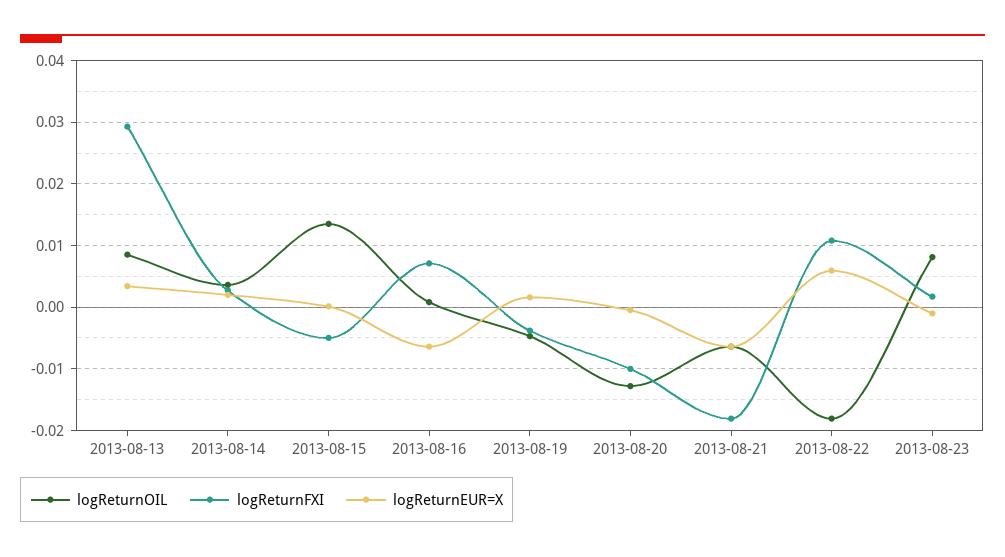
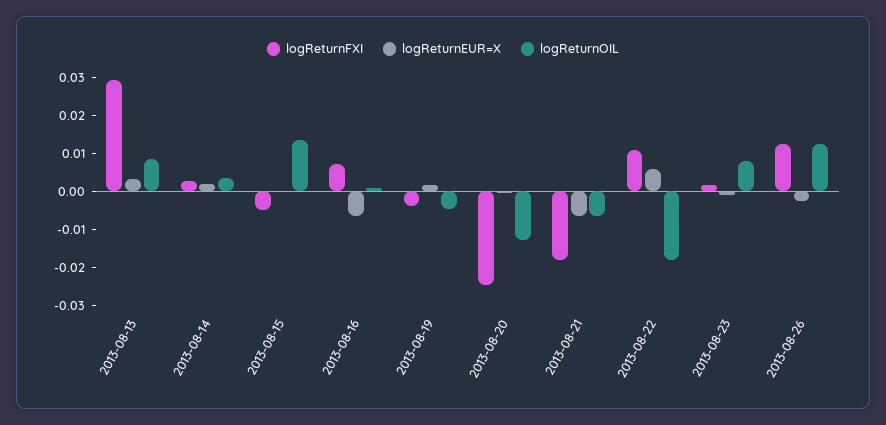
logReturnFXI, 2013-08-20: -0.01 -> -0.025
logReturnFXI, 2013-08-26: none -> 0.0125
logReturnEUR=X, 2013-08-26: none -> -0.0025
logReturnOIL, 2013-08-26: none -> 0.0125

